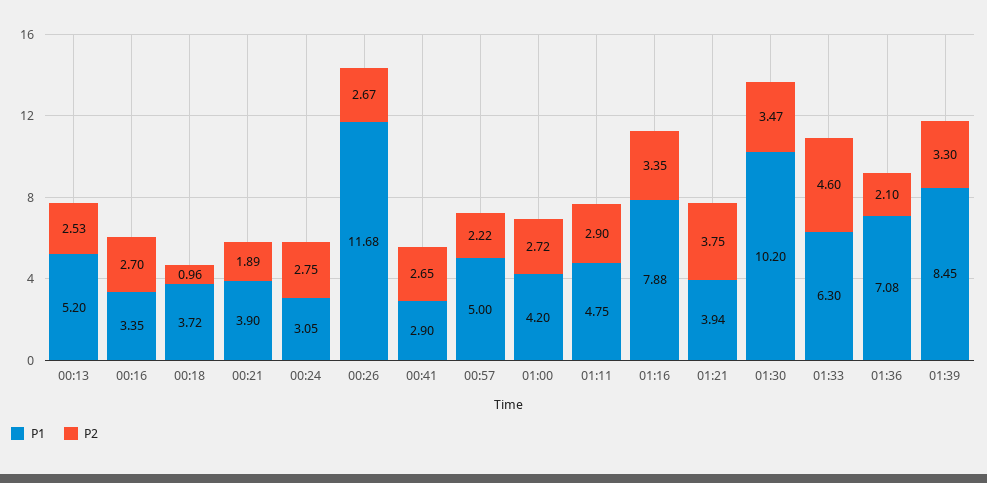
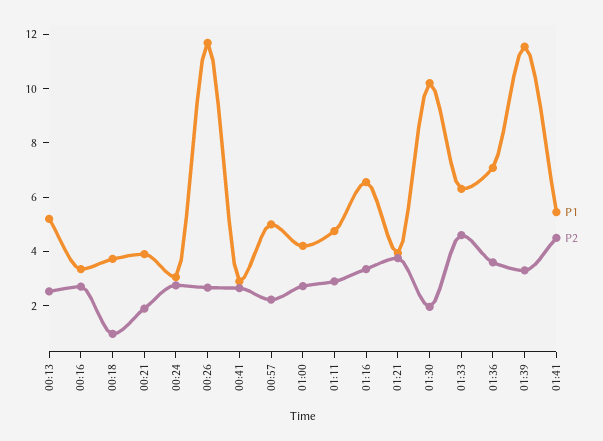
P1, 01:16: 7.88 -> 6.5
P2, 01:30: 3.47 -> 2
P2, 01:36: 2.1 -> 3.5
P1, 01:39: 8.45 -> 11.5
P1, 01:41: none -> 5.5
P2, 01:41: none -> 4.5

